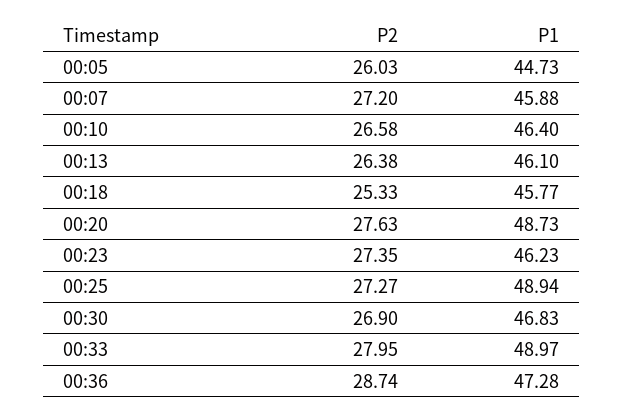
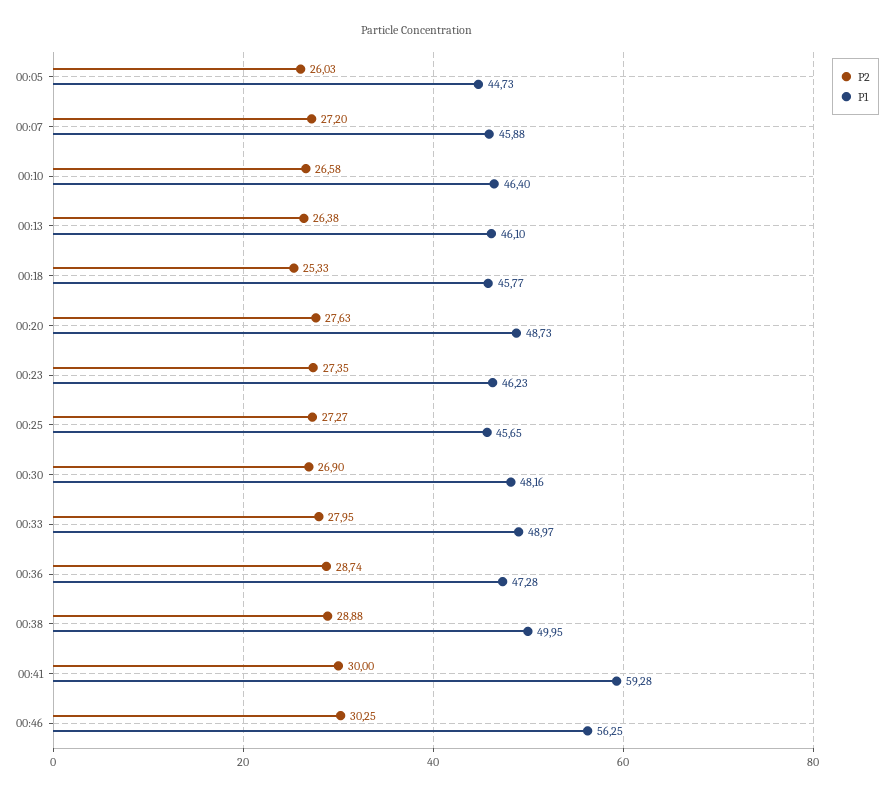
P1, 00:25: 48.94 -> 45.65
P1, 00:30: 46.83 -> 48.16
P2, 00:38: none -> 28.88
P1, 00:38: none -> 49.95
P2, 00:41: none -> 30
P1, 00:41: none -> 59.28
P2, 00:46: none -> 30.25
P1, 00:46: none -> 56.25

